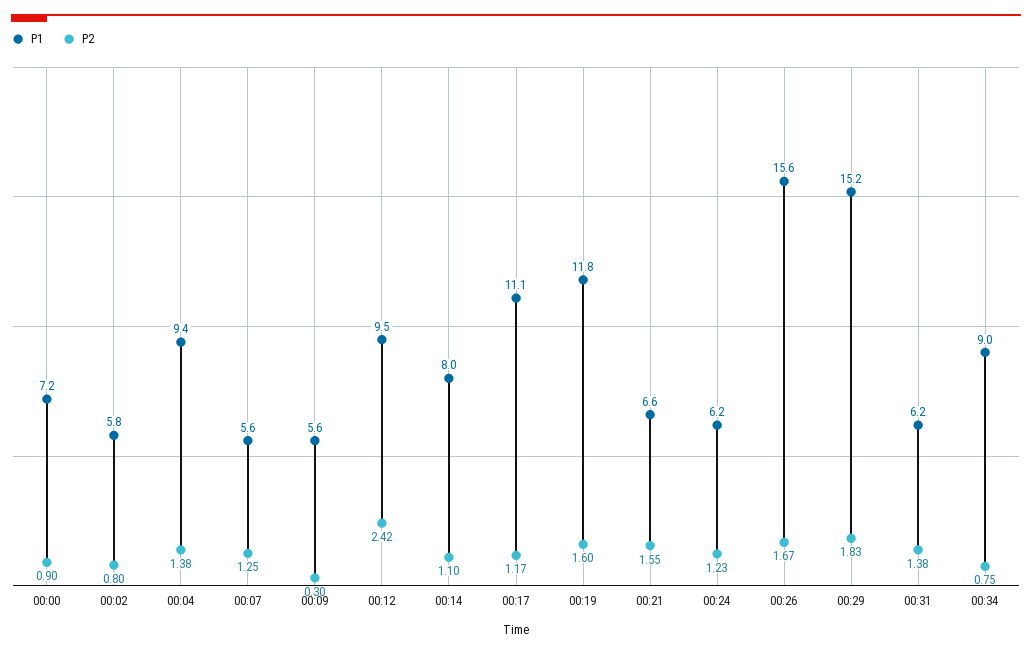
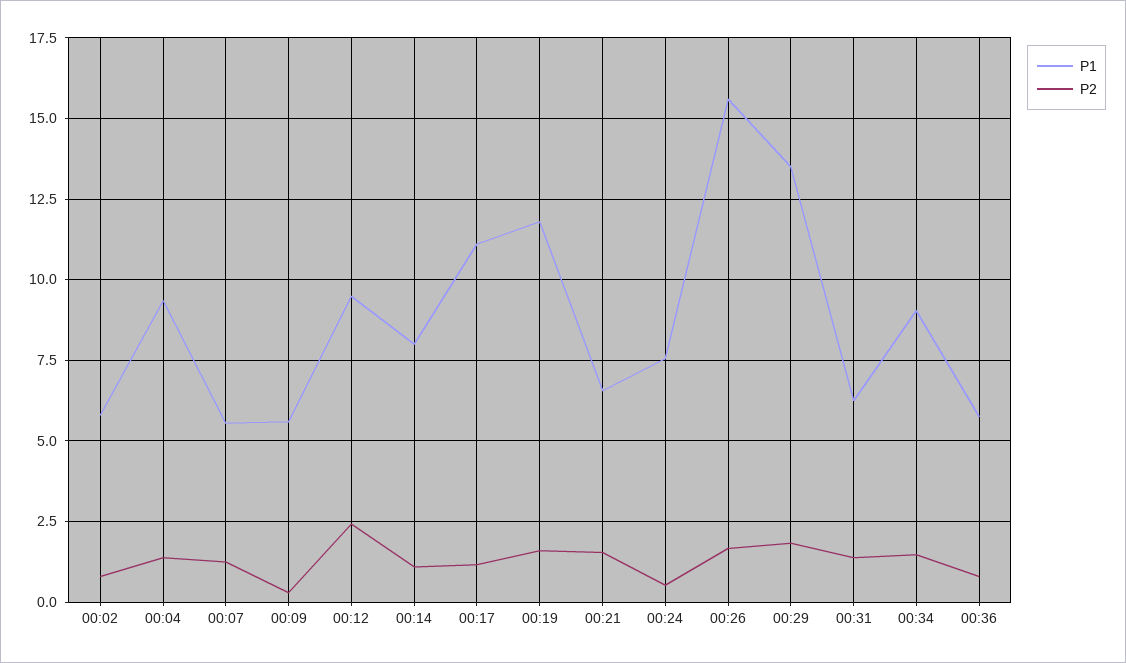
P1, 00:00: 7.2 -> none
P2, 00:00: 0.9 -> none
P1, 00:24: 6.2 -> 7.5
P2, 00:24: 1.23 -> 0.5
P1, 00:29: 15.2 -> 13.5
P2, 00:34: 0.75 -> 1.5
P1, 00:36: none -> 5.75
P2, 00:36: none -> 0.75

